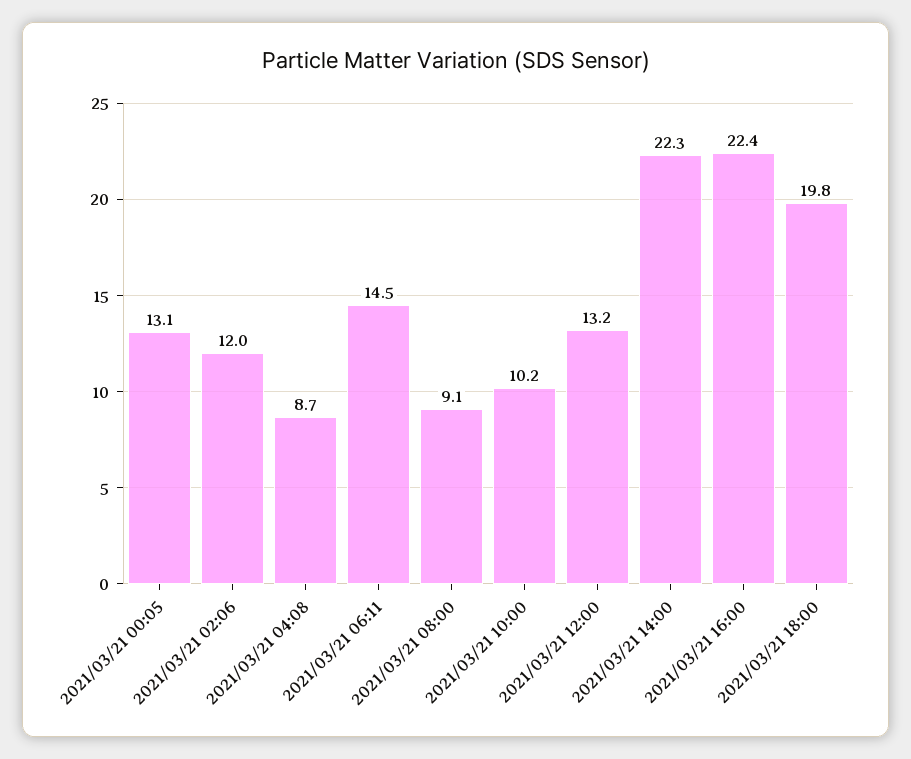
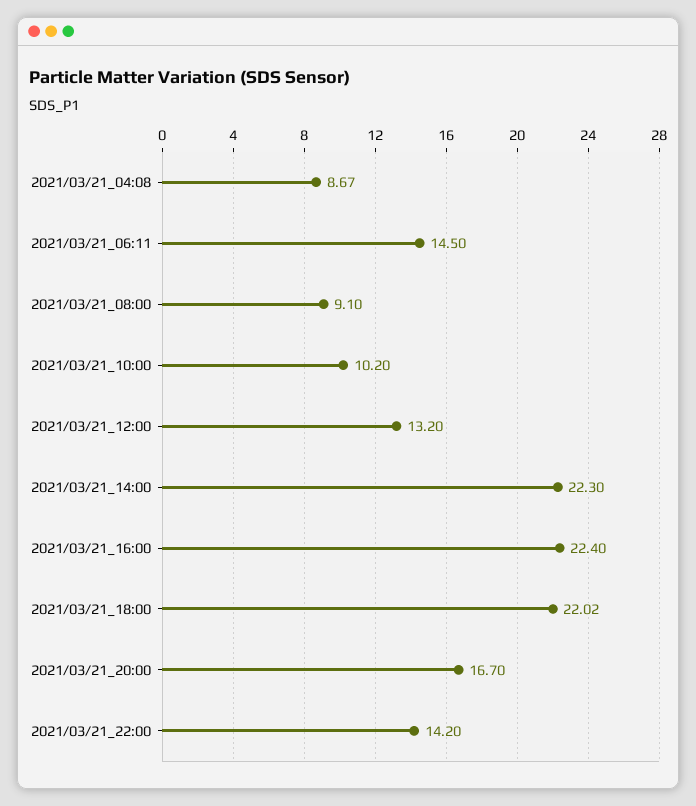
2021/03/21 00:05: 13.1 -> none
2021/03/21 02:06: 12 -> none
2021/03/21 18:00: 19.8 -> 22.02
2021/03/21_20:00: none -> 16.7
2021/03/21_22:00: none -> 14.2

